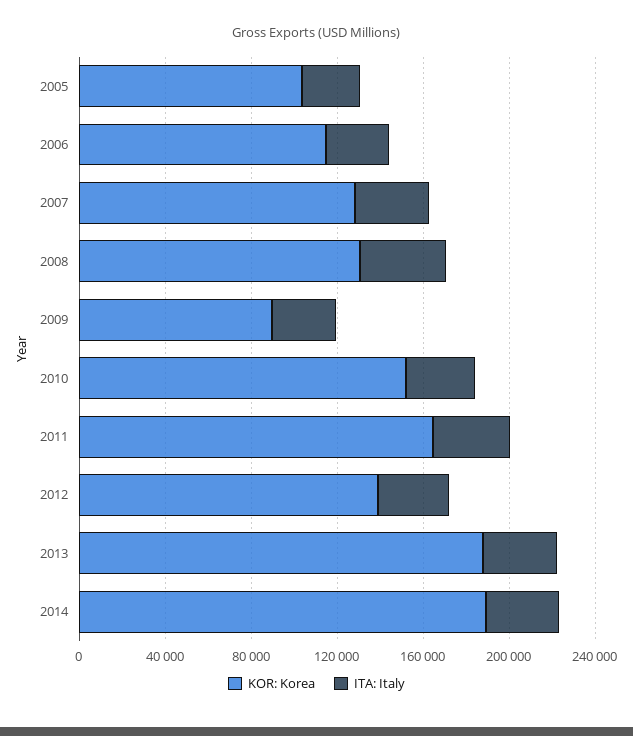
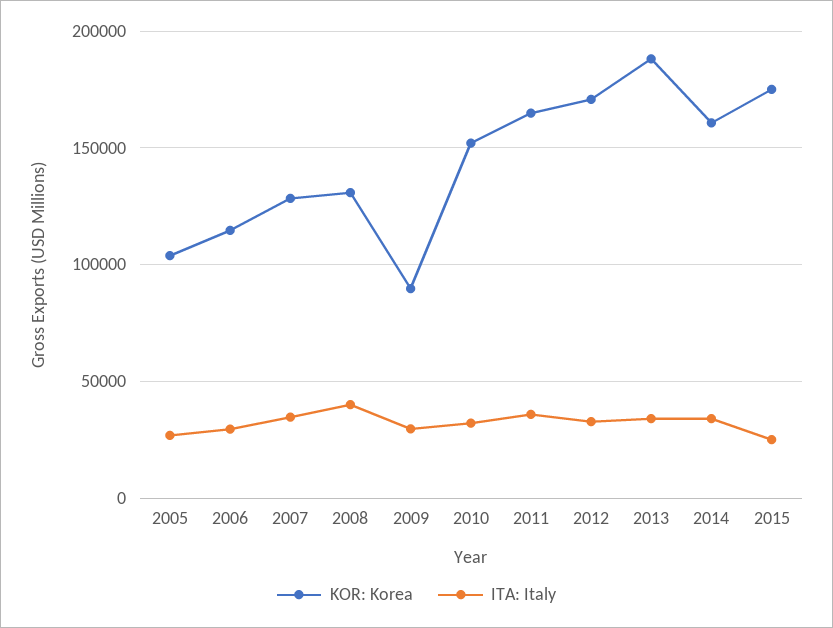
KOR: Korea, 2012: 140000 -> 170000
KOR: Korea, 2014: 190000 -> 160000
KOR: Korea, 2015: none -> 175000
ITA: Italy, 2015: none -> 25000

